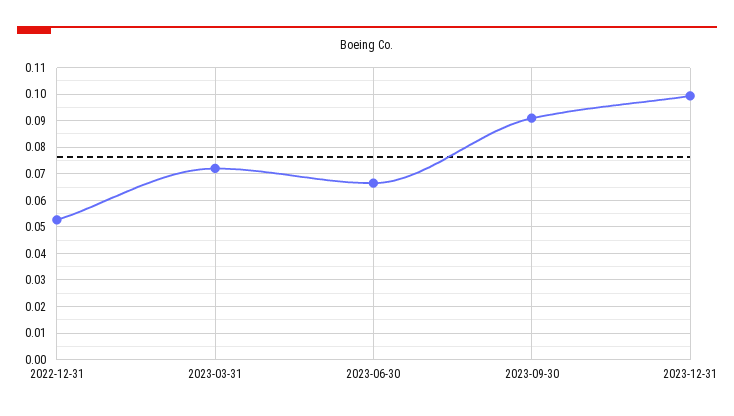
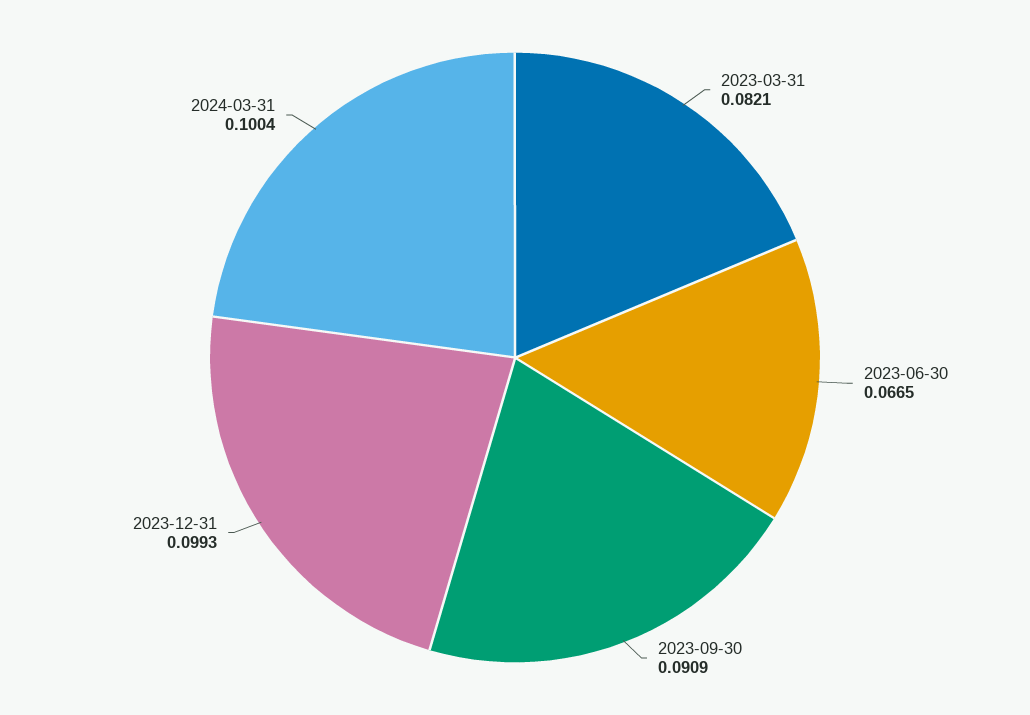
2022-12-31: 0.0525 -> none
2023-03-31: 0.0725 -> 0.0821
2024-03-31: none -> 0.1004

